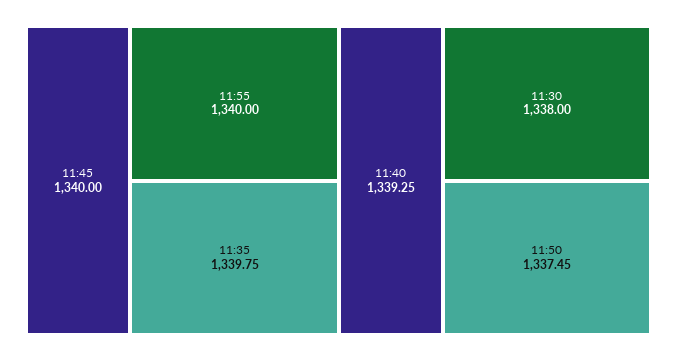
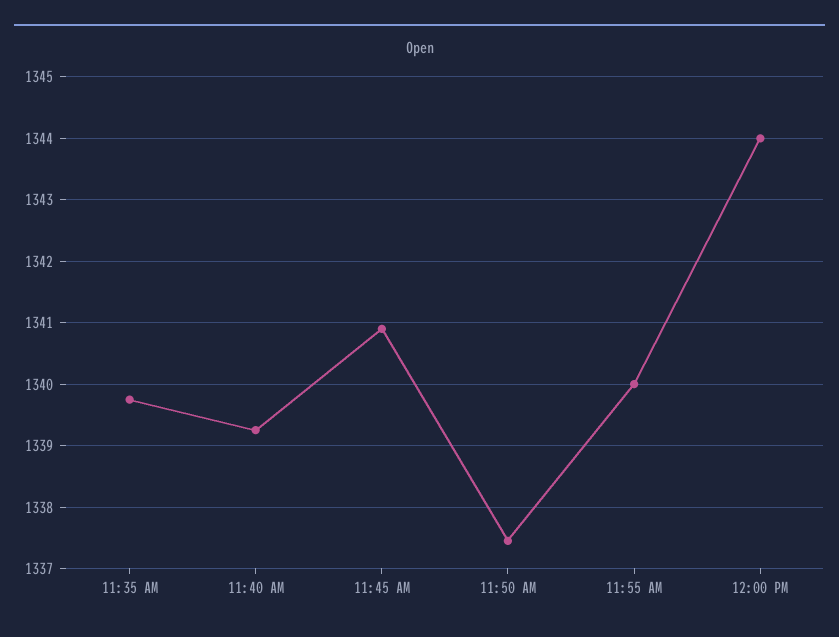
11:45: 1340 -> 1340.9
11:30: 1338 -> none
12:00 PM: none -> 1344

